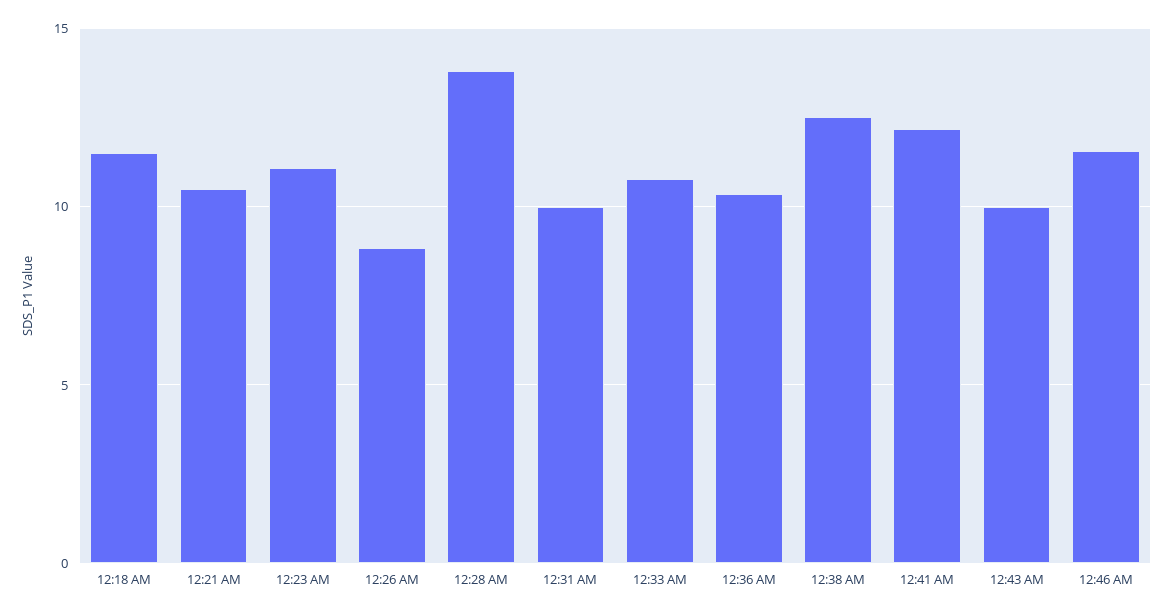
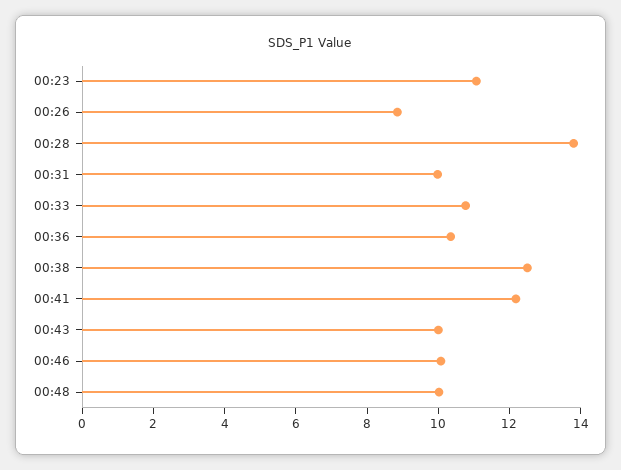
12:18 AM: 11.5 -> none
12:21 AM: 10.5 -> none
12:46 AM: 11.5 -> 10
00:48: none -> 10

